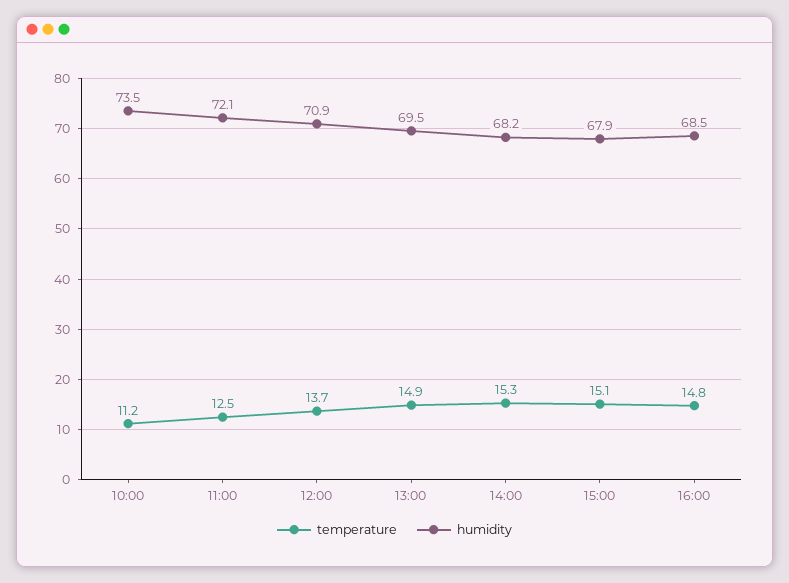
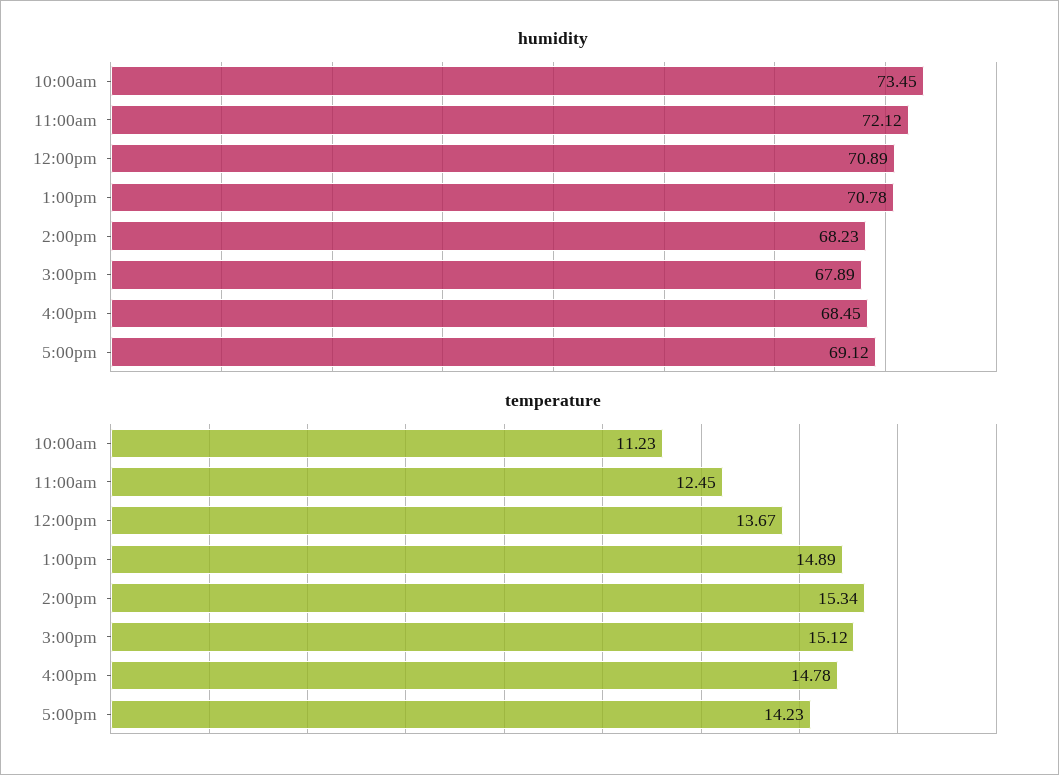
humidity, 13:00: 69.5 -> 70.78
humidity, 5:00pm: none -> 69.12
temperature, 5:00pm: none -> 14.23

